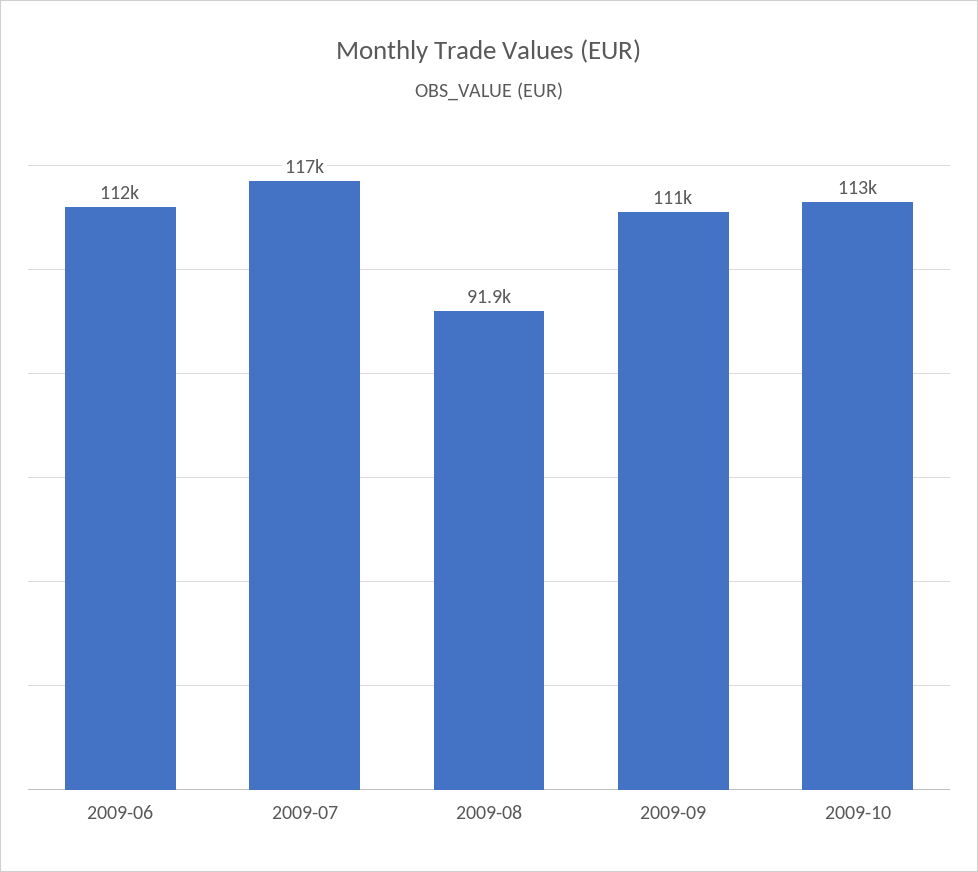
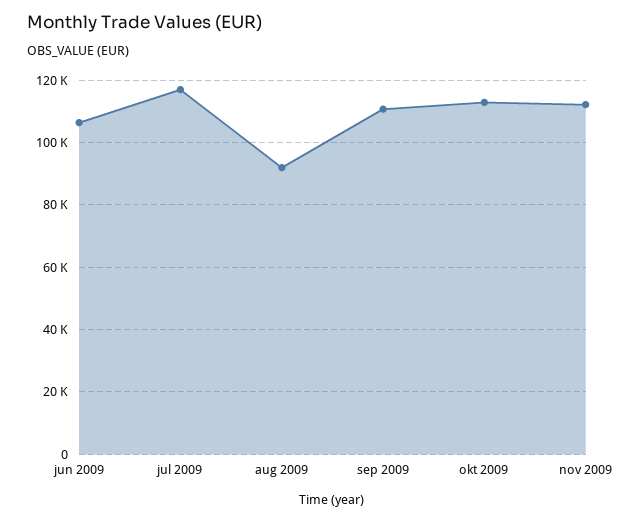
2009-06: 112000 -> 106000
nov 2009: none -> 112000

